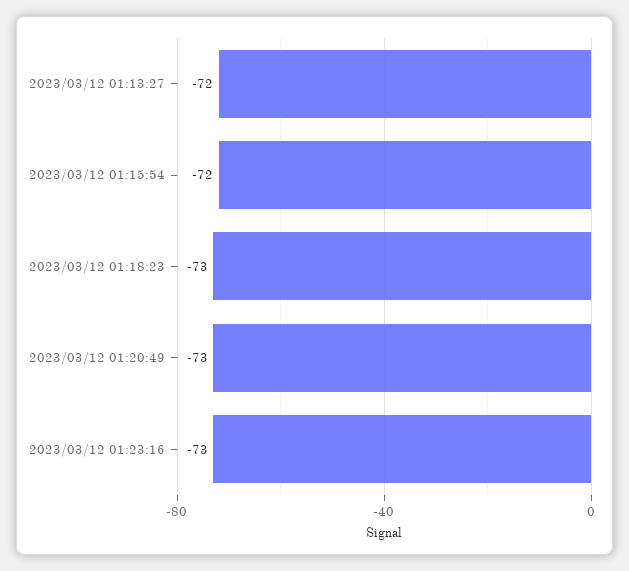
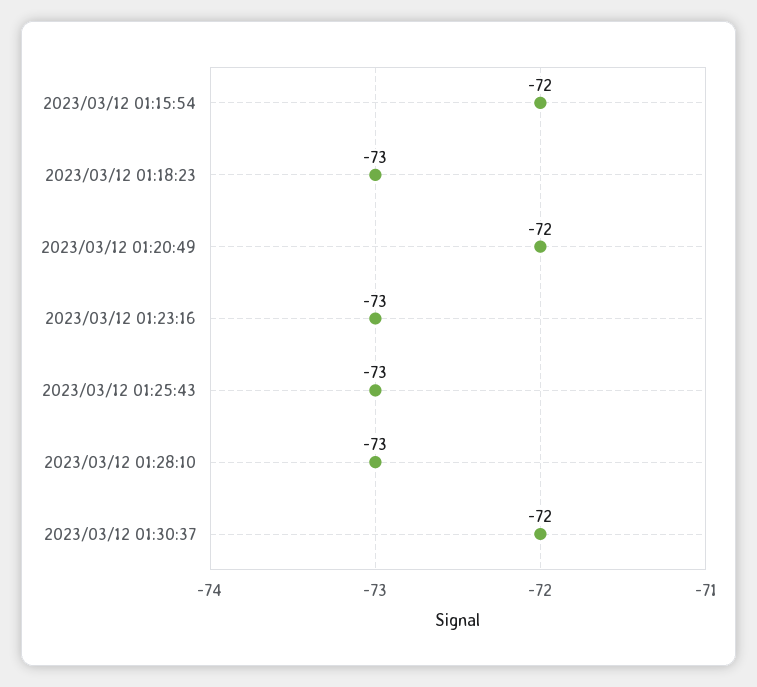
2023/03/12 01:13:27: -72 -> none
2023/03/12 01:20:49: -73 -> -72
2023/03/12 01:25:43: none -> -73
2023/03/12 01:28:10: none -> -73
2023/03/12 01:30:37: none -> -72

